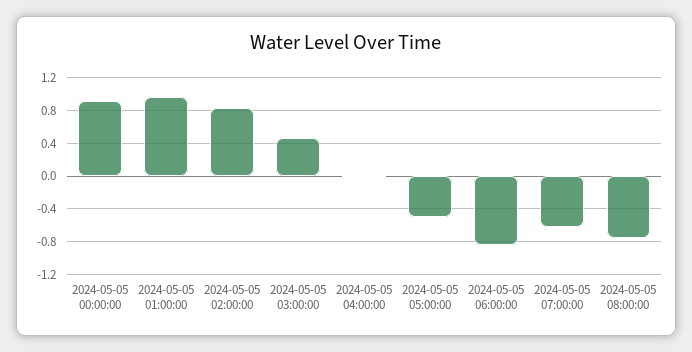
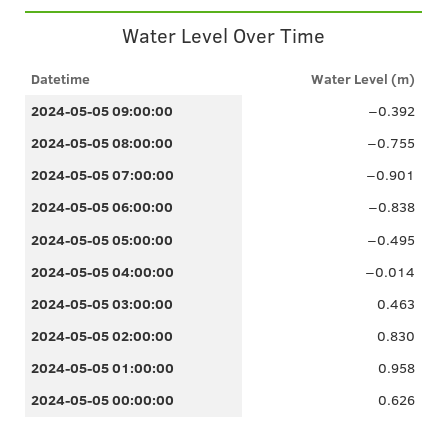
2024-05-05 00:00:00: 0.9 -> 0.626
2024-05-05 07:00:00: -0.6 -> -0.901
2024-05-05 09:00:00: none -> -0.392

